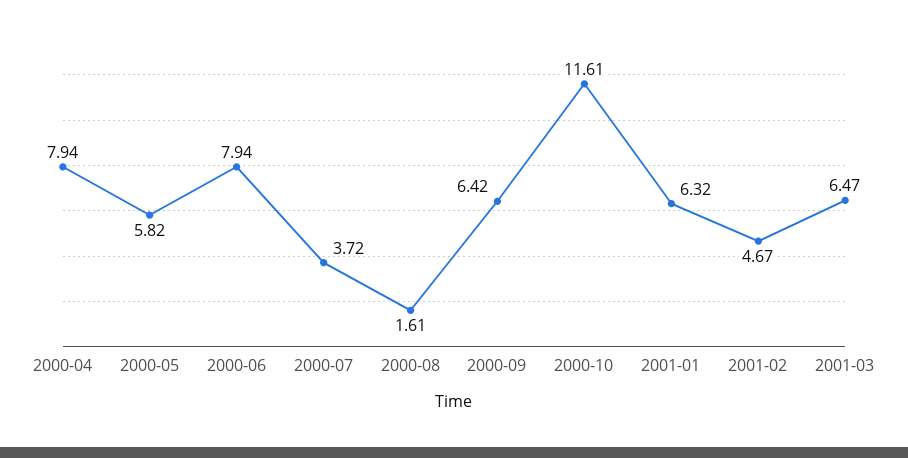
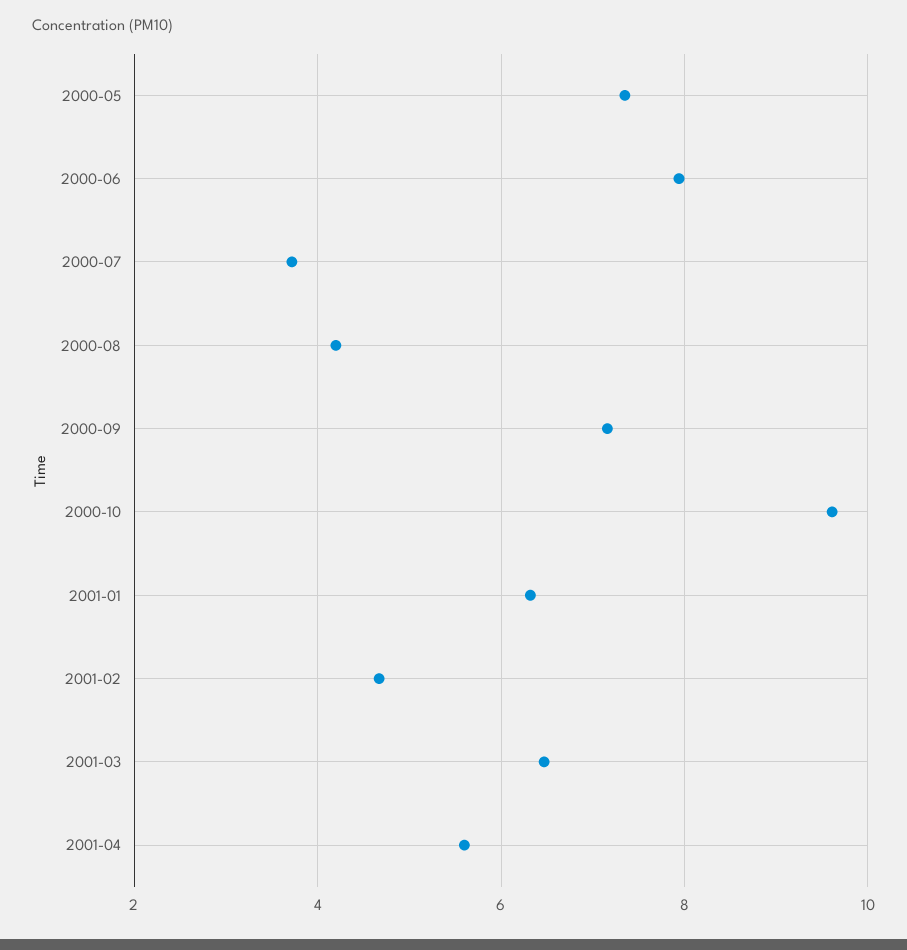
2000-04: 7.94 -> none
2000-05: 5.82 -> 7.4
2000-08: 1.61 -> 4.2
2000-09: 6.42 -> 7.2
2000-10: 11.61 -> 9.6
2001-04: none -> 5.6

